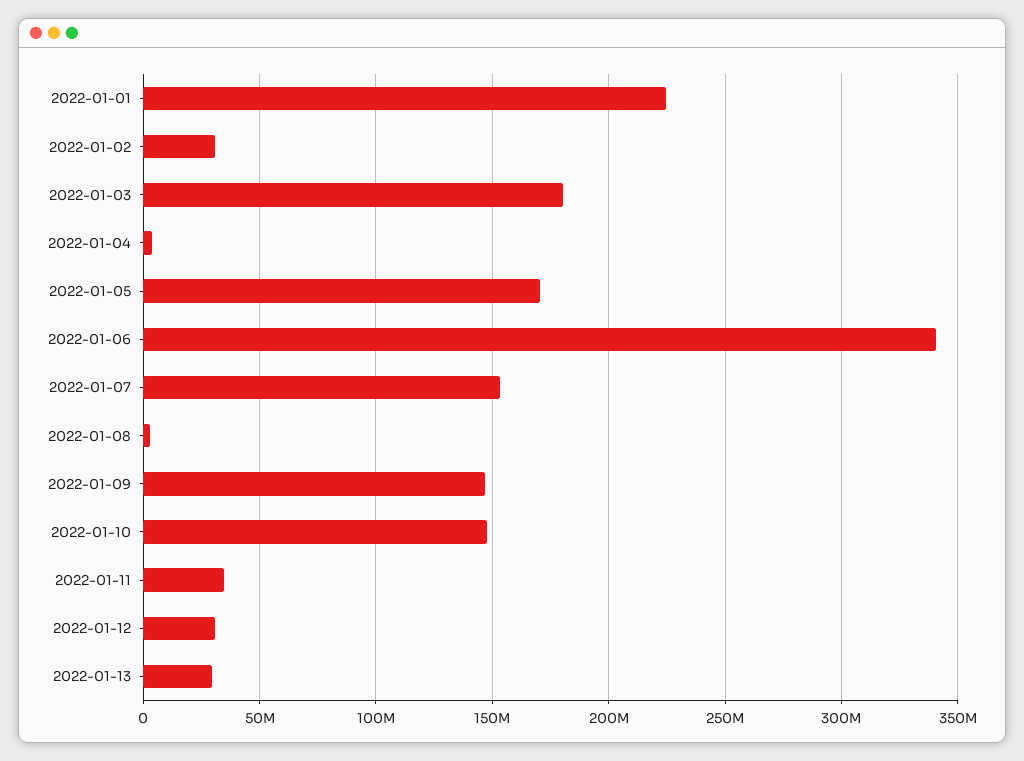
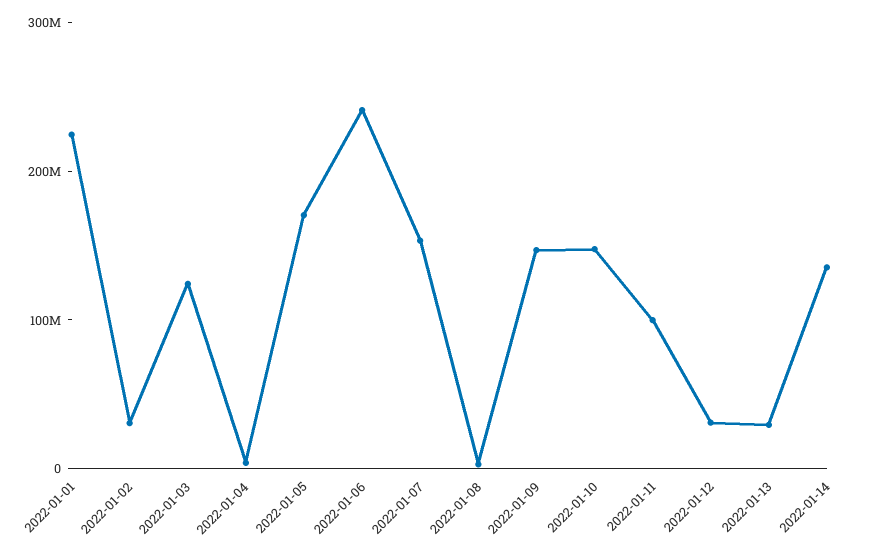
2022-01-03: 180000000 -> 120000000
2022-01-06: 340000000 -> 240000000
2022-01-11: 35000000 -> 100000000
2022-01-14: none -> 140000000

